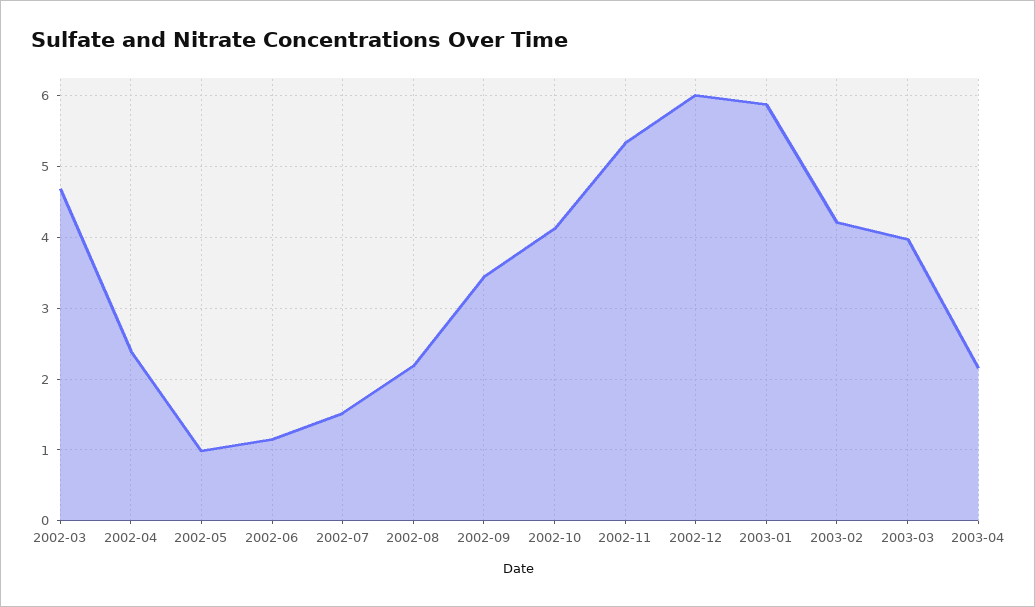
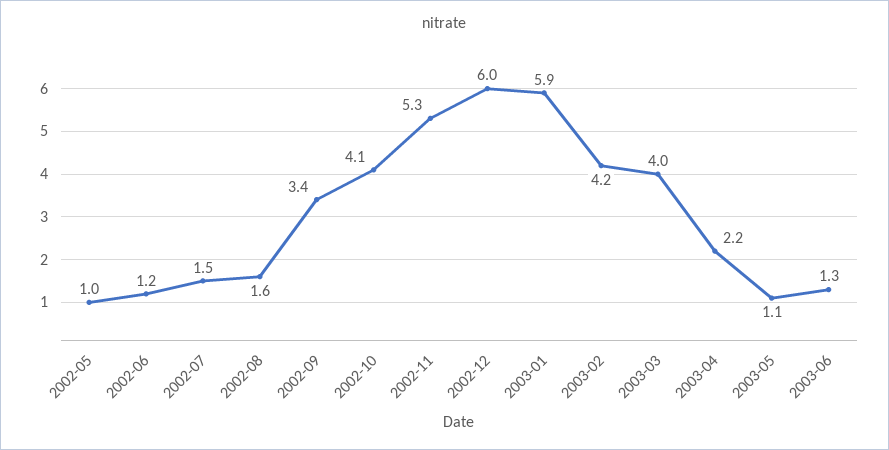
2002-03: 4.7 -> none
2002-04: 2.4 -> none
2002-08: 2.2 -> 1.6
2003-05: none -> 1.1
2003-06: none -> 1.3

